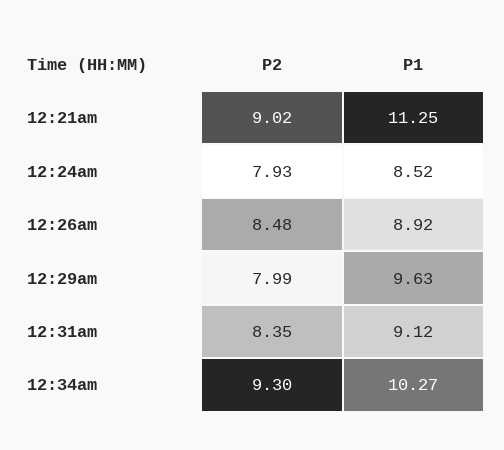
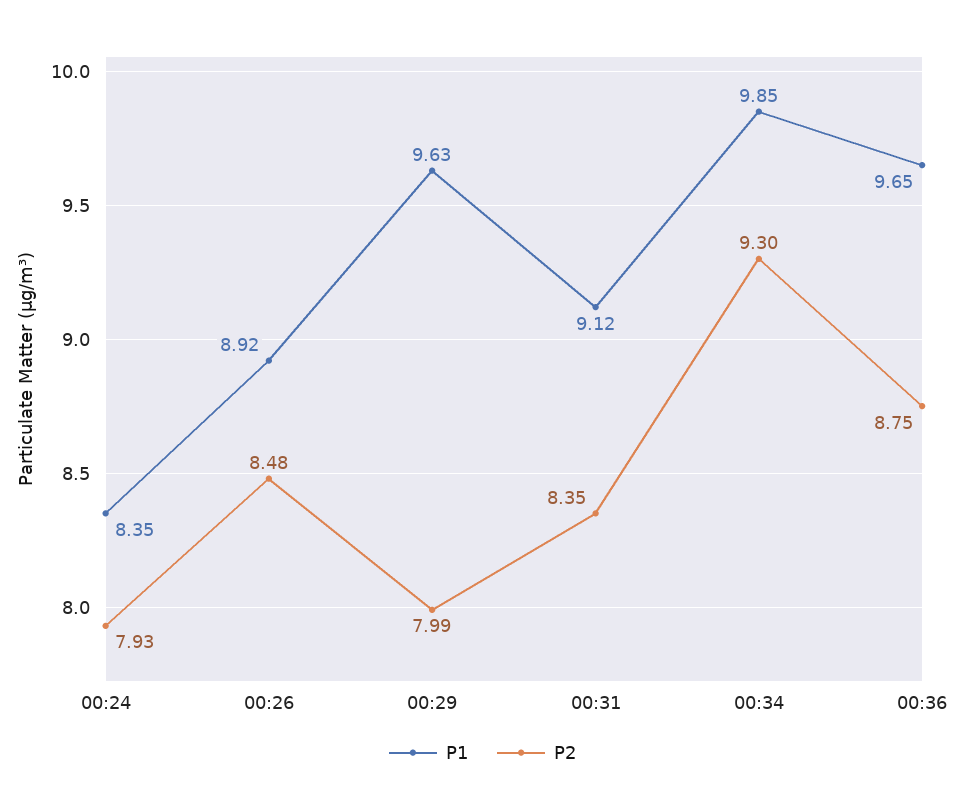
P2, 12:21am: 9.02 -> none
P1, 12:21am: 11.25 -> none
P1, 12:24am: 8.52 -> 8.35
P1, 12:34am: 10.27 -> 9.85
P1, 00:36: none -> 9.65
P2, 00:36: none -> 8.75

